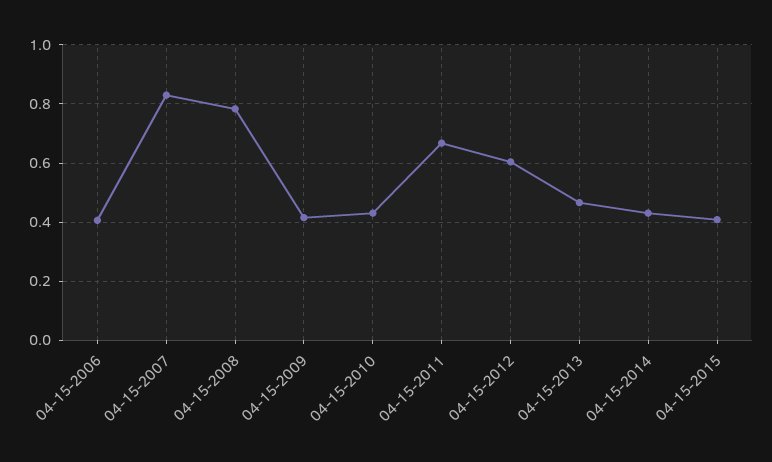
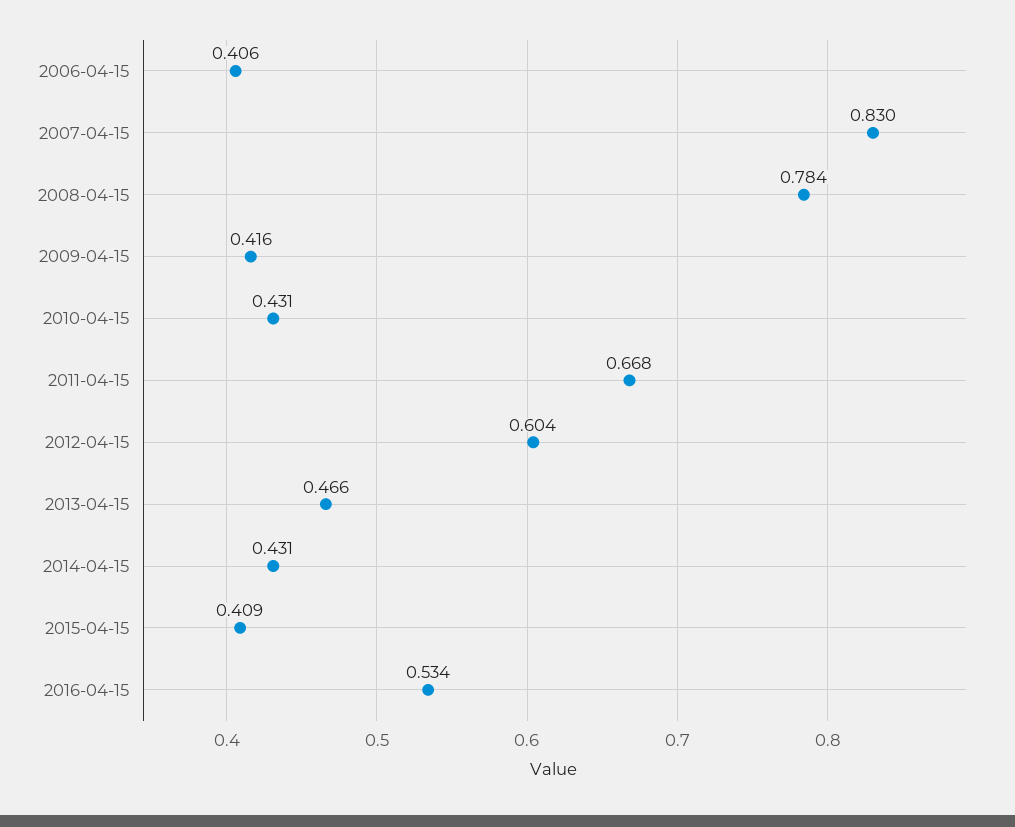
2016-04-15: none -> 0.534

